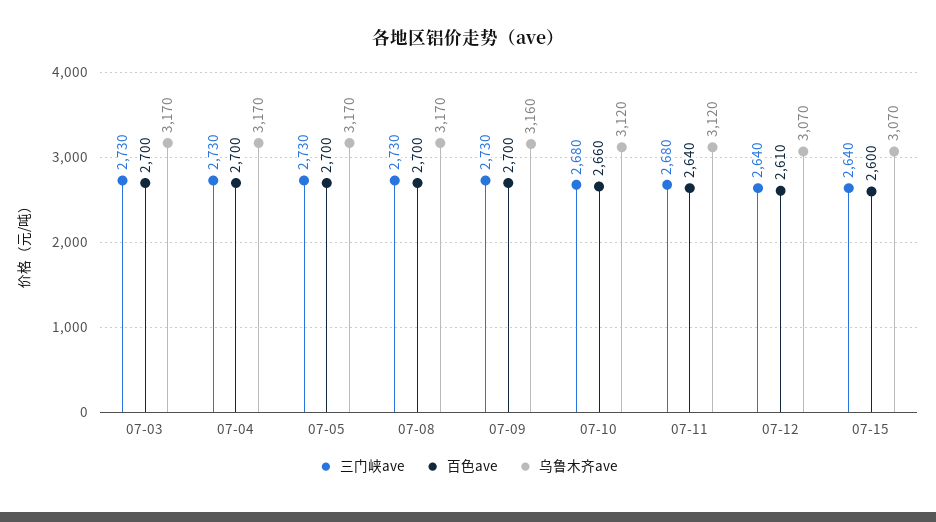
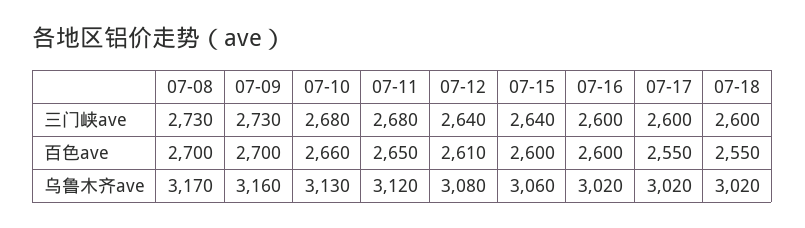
三门峡ave, 07-03: 2730 -> none
百色ave, 07-03: 2700 -> none
乌鲁木齐ave, 07-03: 3170 -> none
三门峡ave, 07-04: 2730 -> none
百色ave, 07-04: 2700 -> none
乌鲁木齐ave, 07-04: 3170 -> none
三门峡ave, 07-05: 2730 -> none
百色ave, 07-05: 2700 -> none
乌鲁木齐ave, 07-05: 3170 -> none
乌鲁木齐ave, 07-10: 3120 -> 3130
百色ave, 07-11: 2640 -> 2650
乌鲁木齐ave, 07-12: 3070 -> 3080
乌鲁木齐ave, 07-15: 3070 -> 3060
三门峡ave, 07-16: none -> 2600
三门峡ave, 07-17: none -> 2600
三门峡ave, 07-18: none -> 2600
百色ave, 07-16: none -> 2600
百色ave, 07-17: none -> 2550
百色ave, 07-18: none -> 2550
乌鲁木齐ave, 07-16: none -> 3020
乌鲁木齐ave, 07-17: none -> 3020
乌鲁木齐ave, 07-18: none -> 3020

